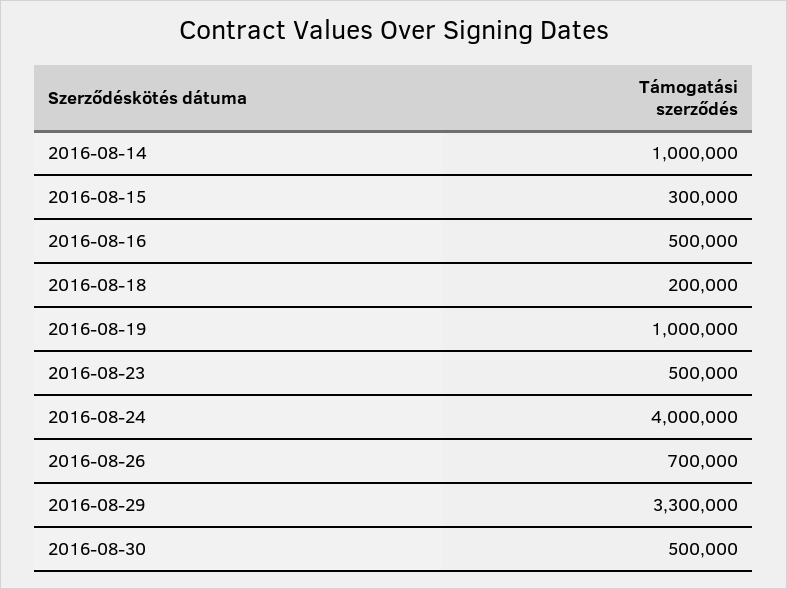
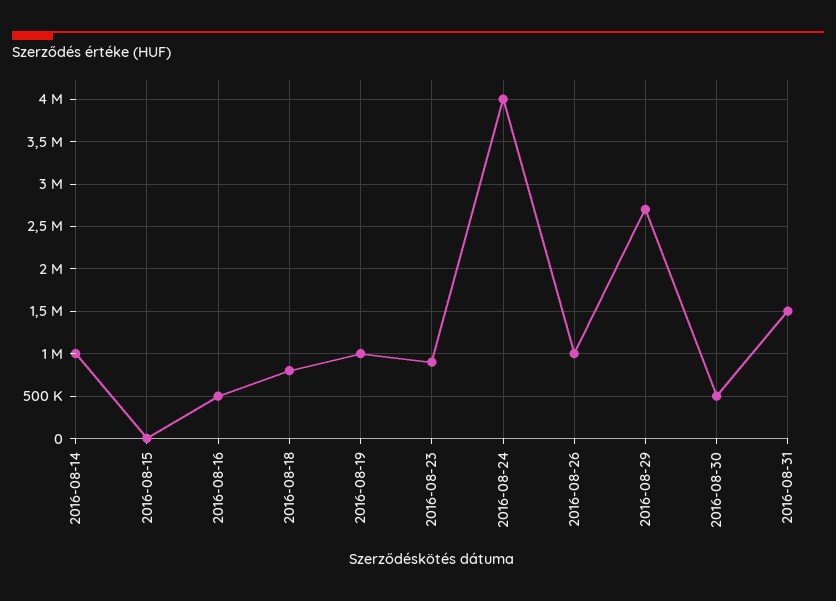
2016-08-15: 300000 -> 0
2016-08-18: 200000 -> 800000
2016-08-23: 500000 -> 900000
2016-08-26: 700000 -> 1000000
2016-08-29: 3300000 -> 2700000
2016-08-31: none -> 1500000

